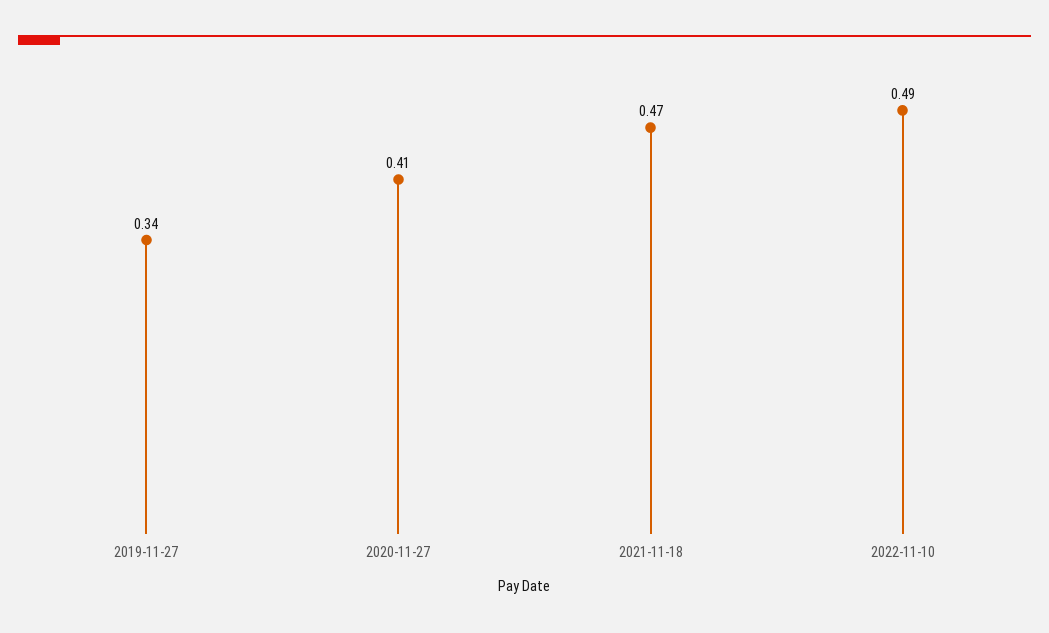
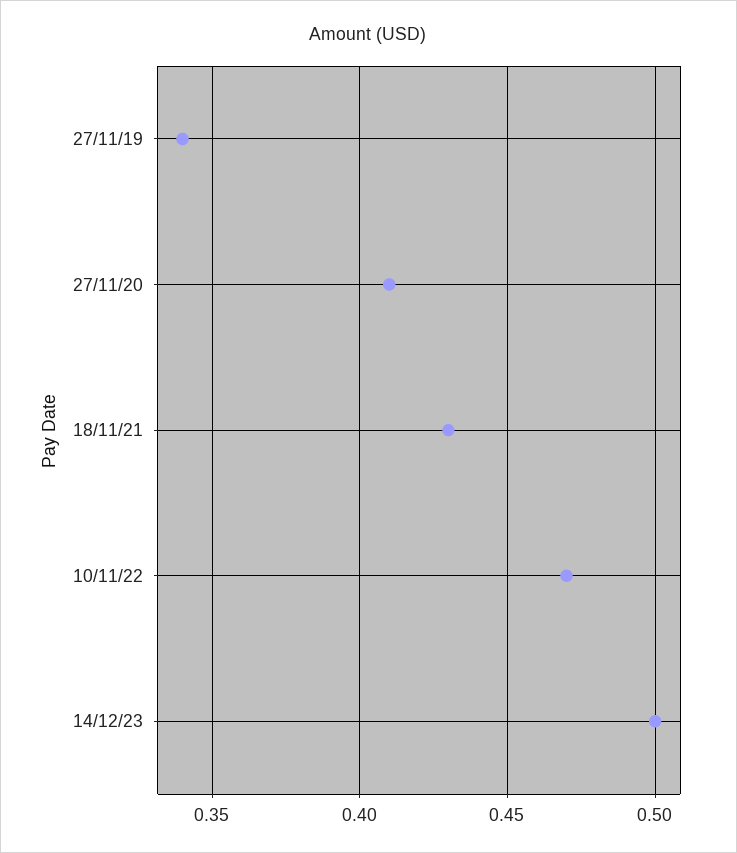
2021-11-18: 0.47 -> 0.43
2022-11-10: 0.49 -> 0.47
14/12/23: none -> 0.5

